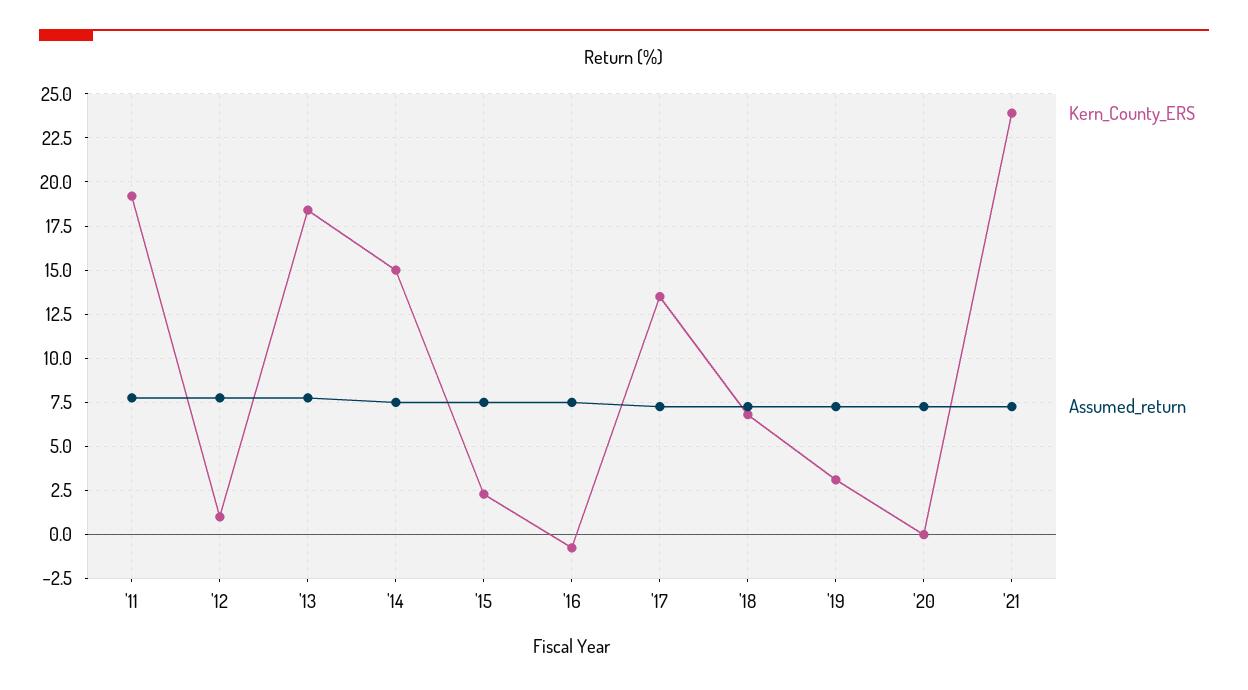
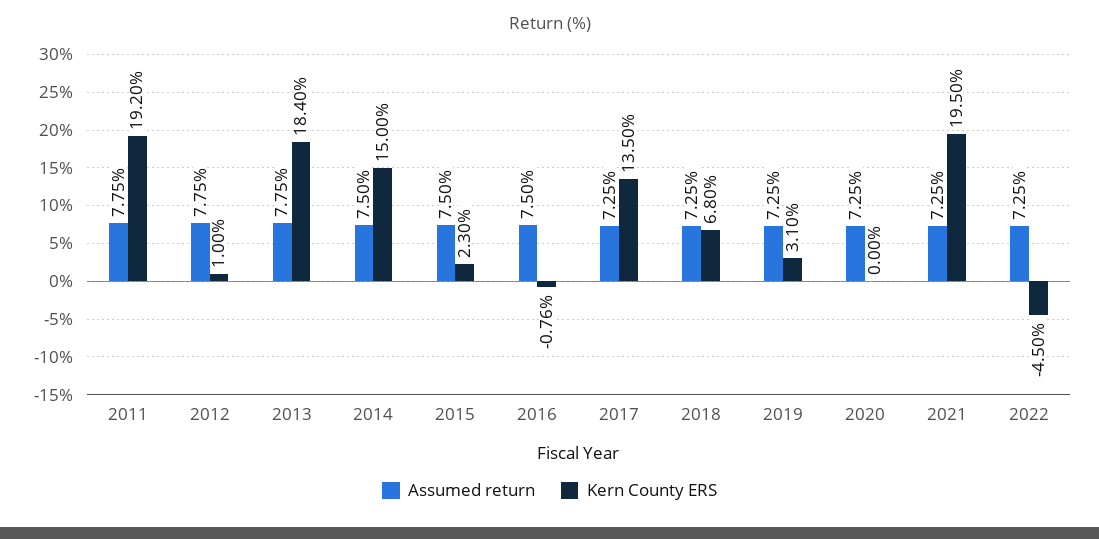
Kern_County_ERS, '21: 24 -> 19.5
Assumed_return, 2022: none -> 7.25
Kern_County_ERS, 2022: none -> -4.5

